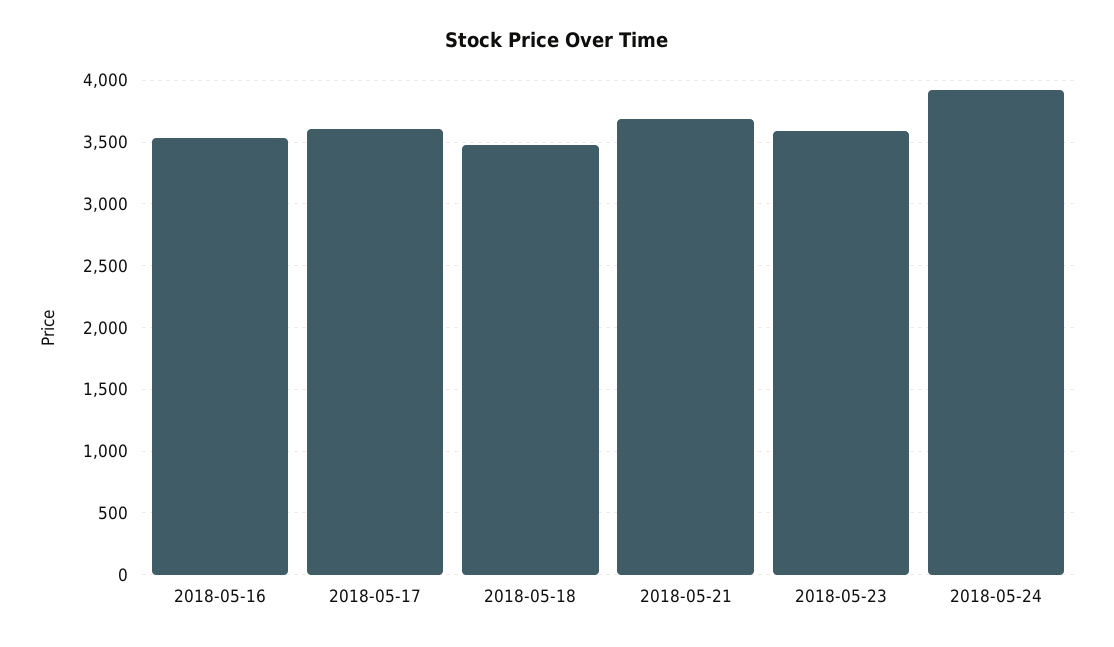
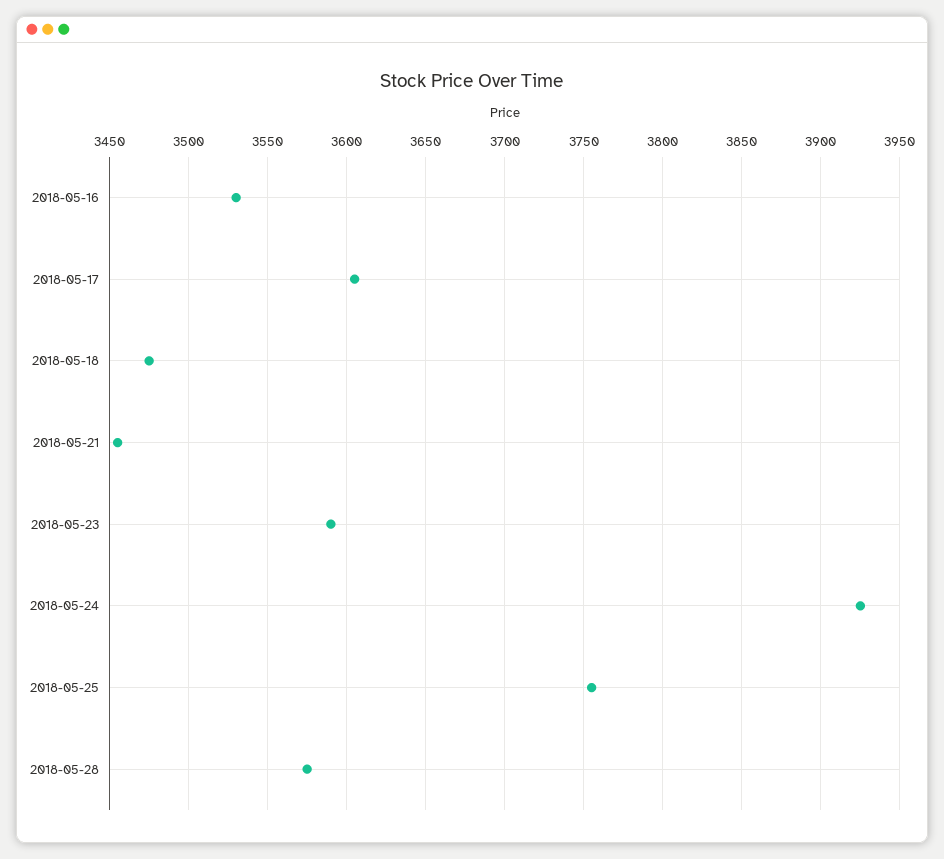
2018-05-21: 3700 -> 3455
2018-05-25: none -> 3755
2018-05-28: none -> 3575

